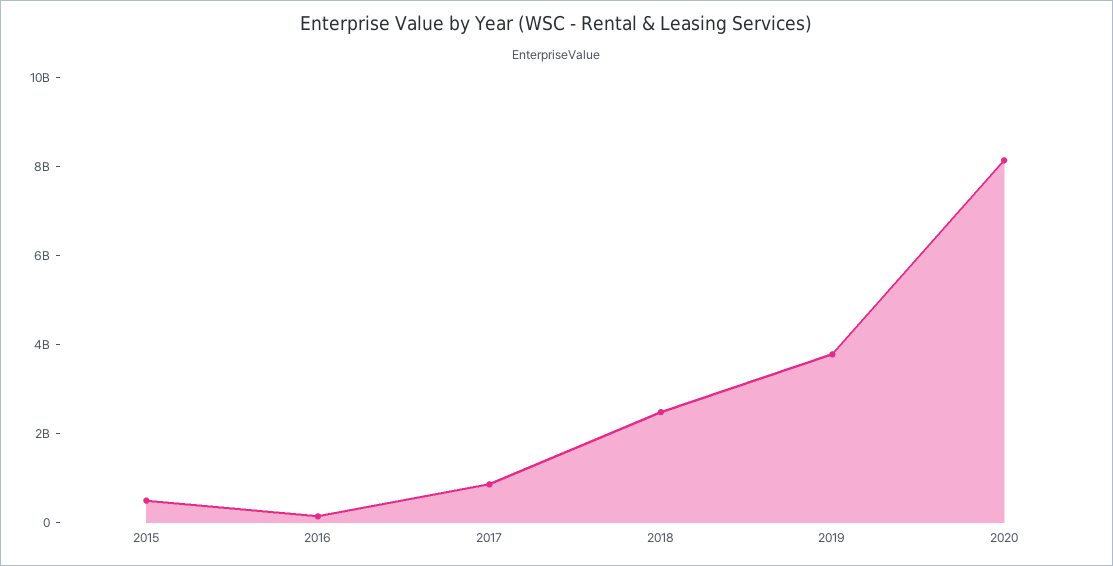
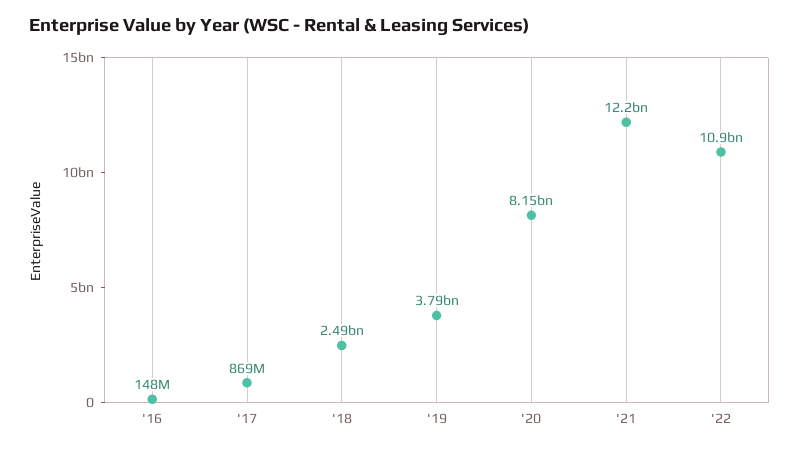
2015: 500000000 -> none
'21: none -> 12200000000
'22: none -> 10900000000

